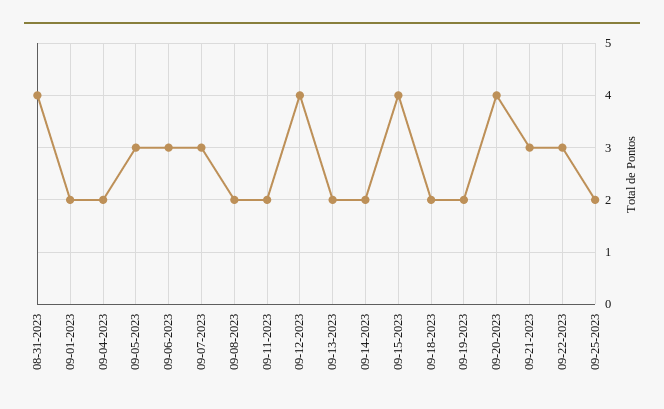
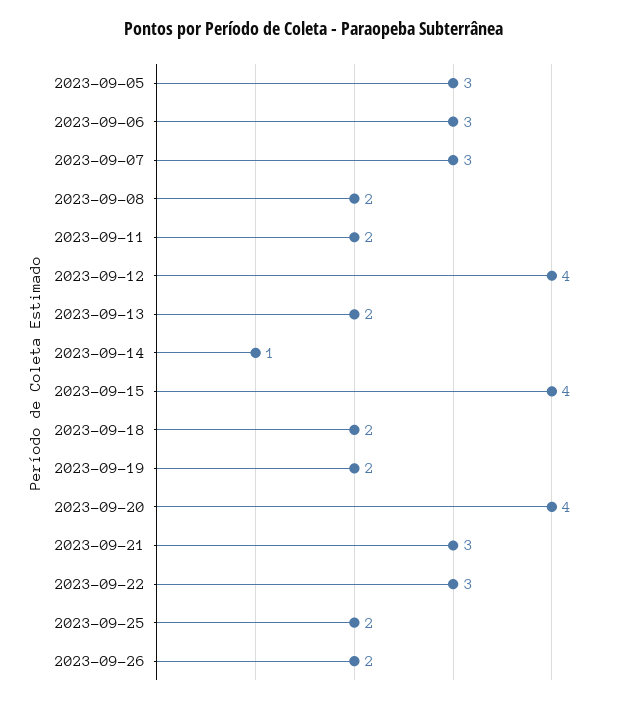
08-31-2023: 4 -> none
09-01-2023: 2 -> none
09-04-2023: 2 -> none
09-14-2023: 2 -> 1
2023-09-26: none -> 2

